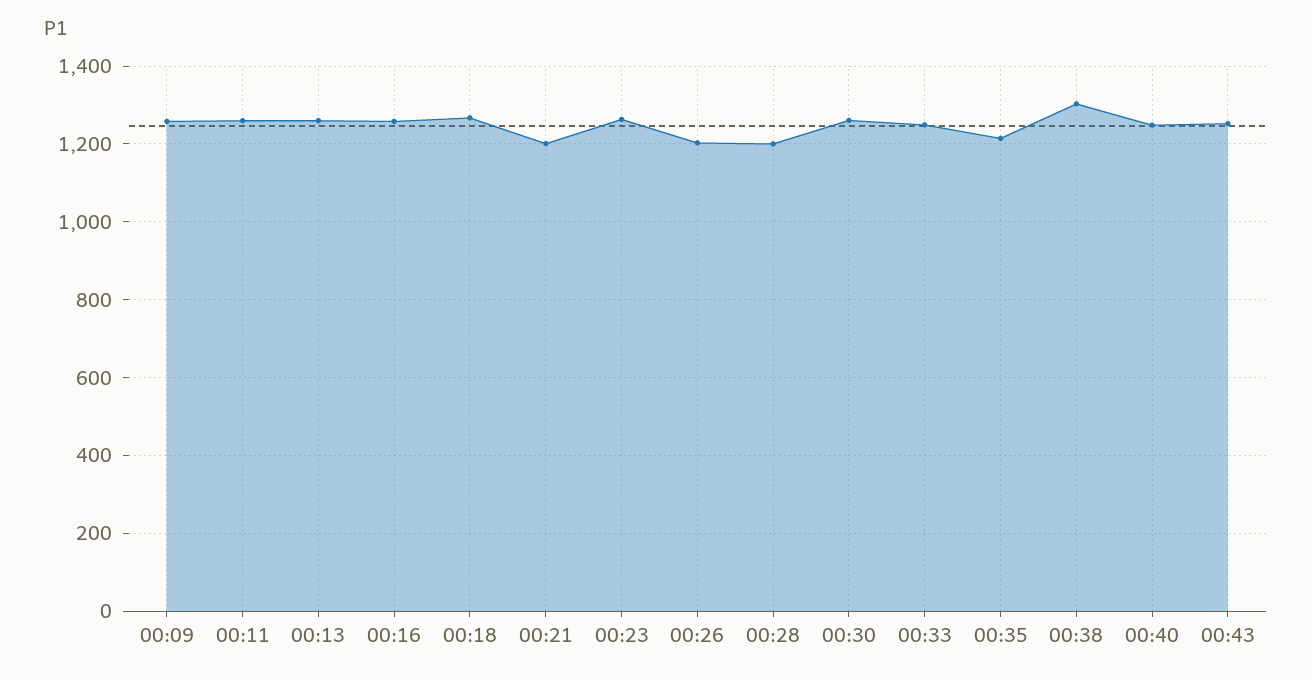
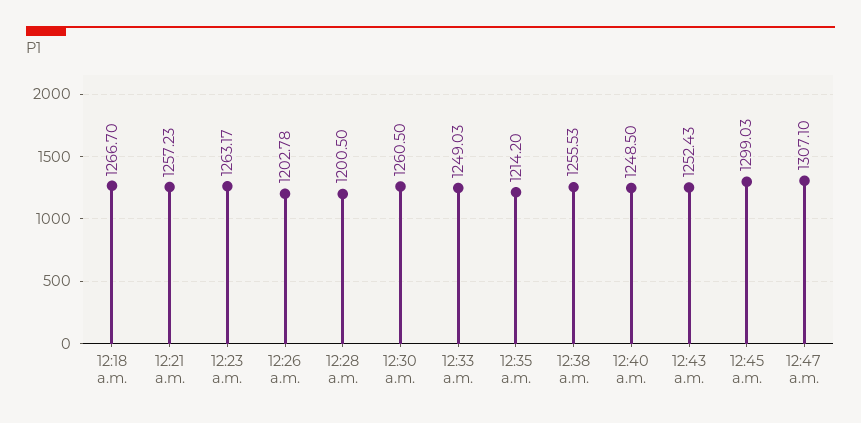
00:09: 1260 -> none
00:11: 1260 -> none
00:13: 1260 -> none
00:16: 1260 -> none
00:21: 1200 -> 1257.23
00:38: 1300 -> 1255.53
12:45 a.m.: none -> 1299.03
12:47 a.m.: none -> 1307.1

